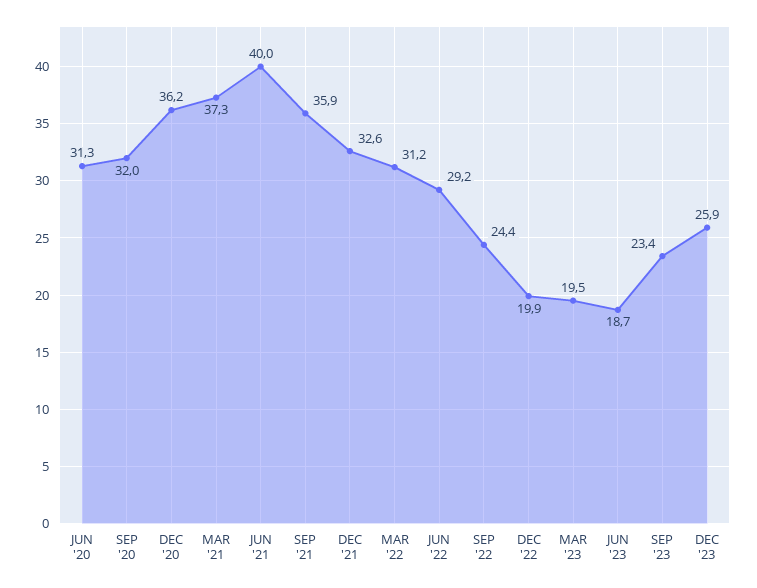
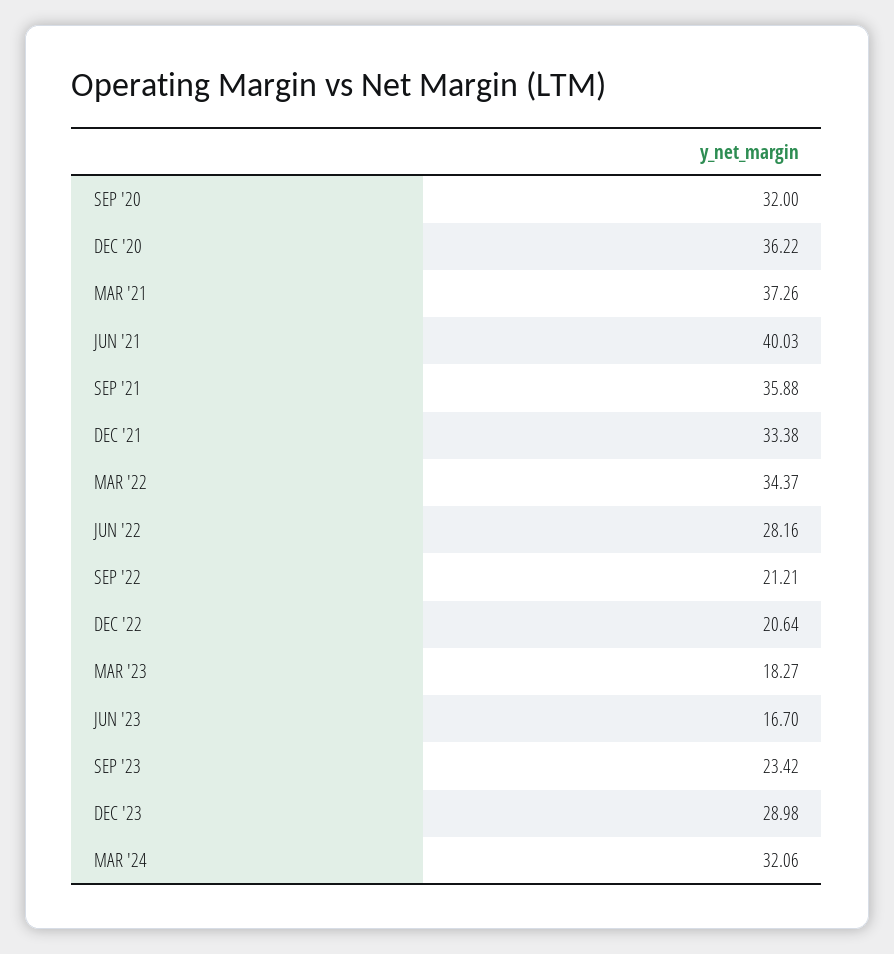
JUN '20: 31.3 -> none
DEC '21: 32.6 -> 33.38
MAR '22: 31.2 -> 34.37
JUN '22: 29.2 -> 28.16
SEP '22: 24.4 -> 21.21
DEC '22: 19.9 -> 20.64
MAR '23: 19.5 -> 18.27
JUN '23: 18.7 -> 16.7
DEC '23: 25.9 -> 28.98
MAR '24: none -> 32.06

